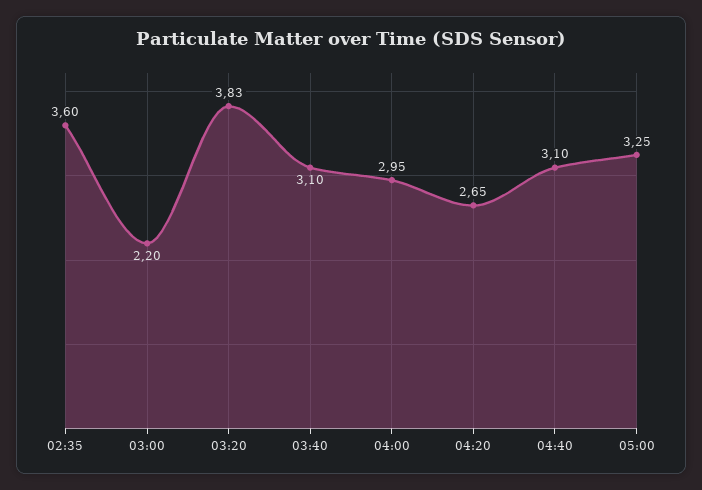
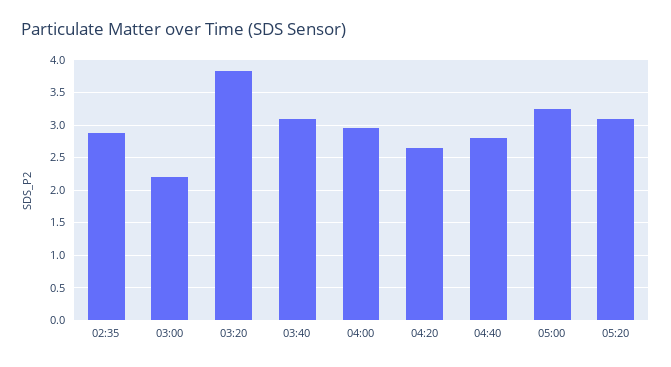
02:35: 3.6 -> 2.9
04:40: 3.1 -> 2.8
05:20: none -> 3.1

